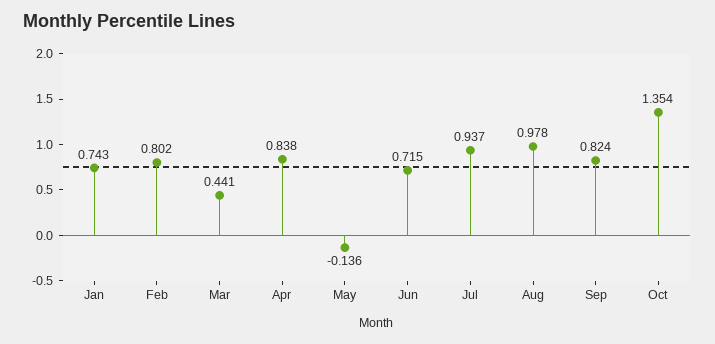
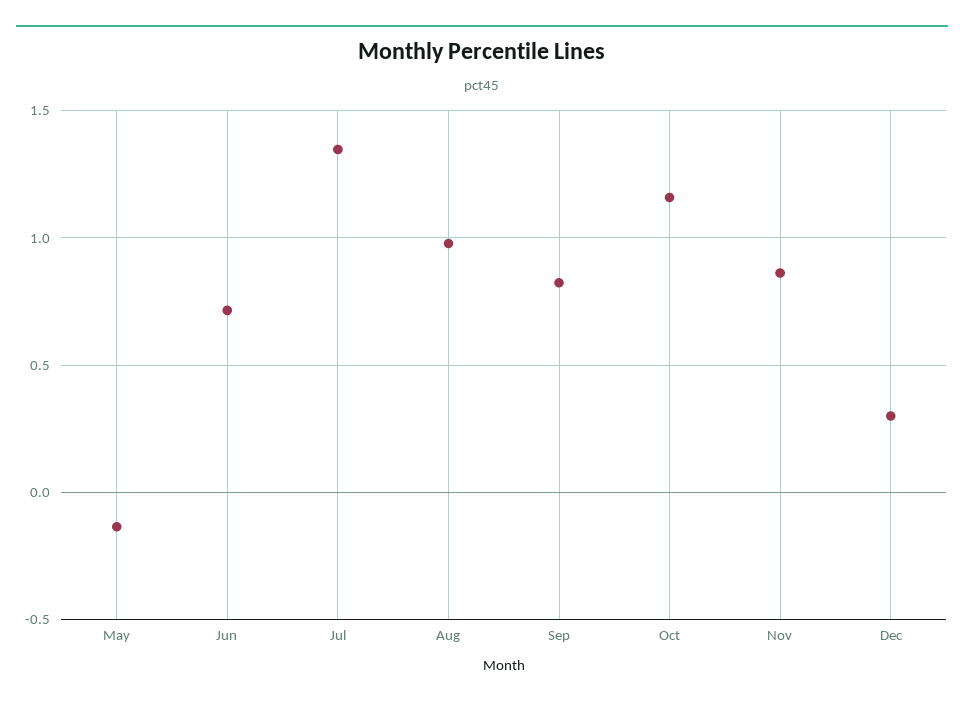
Jan: 0.743 -> none
Feb: 0.802 -> none
Mar: 0.441 -> none
Apr: 0.838 -> none
Jul: 0.937 -> 1.35
Oct: 1.354 -> 1.15
Nov: none -> 0.85
Dec: none -> 0.3

